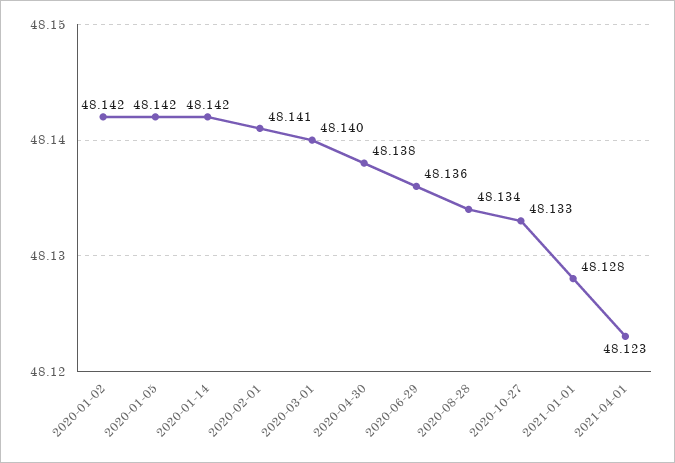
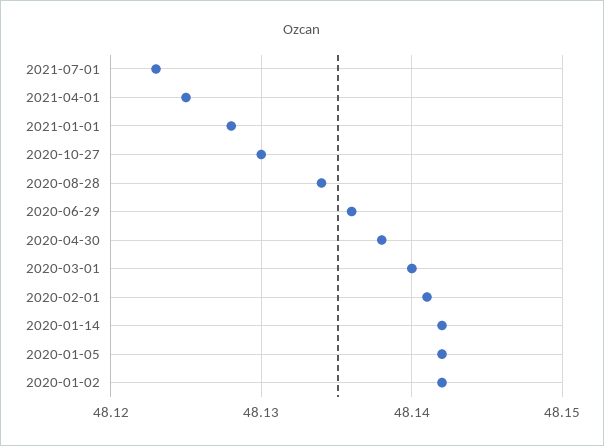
2020-10-27: 48.133 -> 48.13
2021-04-01: 48.123 -> 48.125
2021-07-01: none -> 48.123

